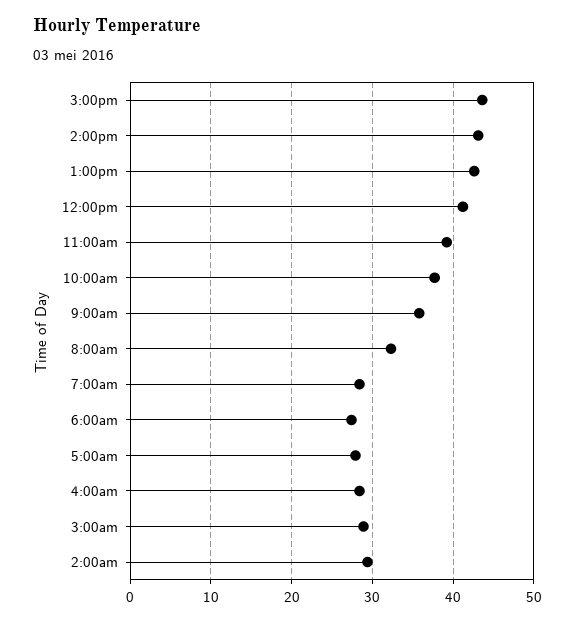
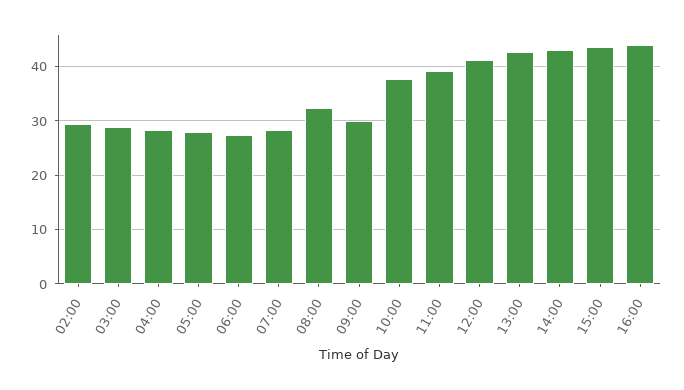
9:00am: 36 -> 30
16:00: none -> 44

